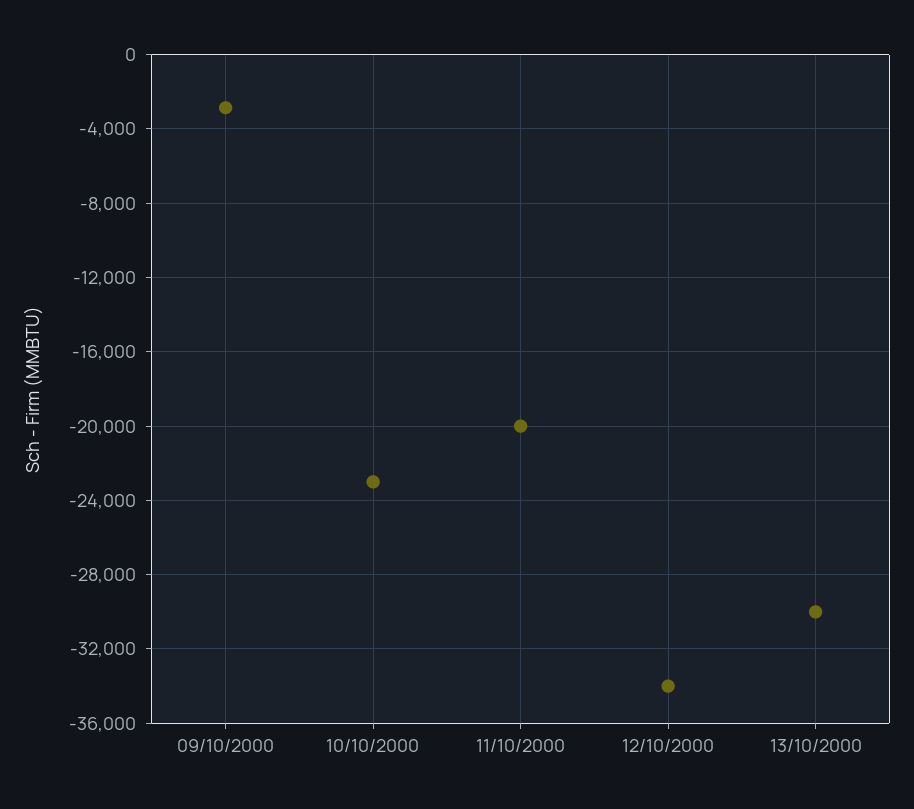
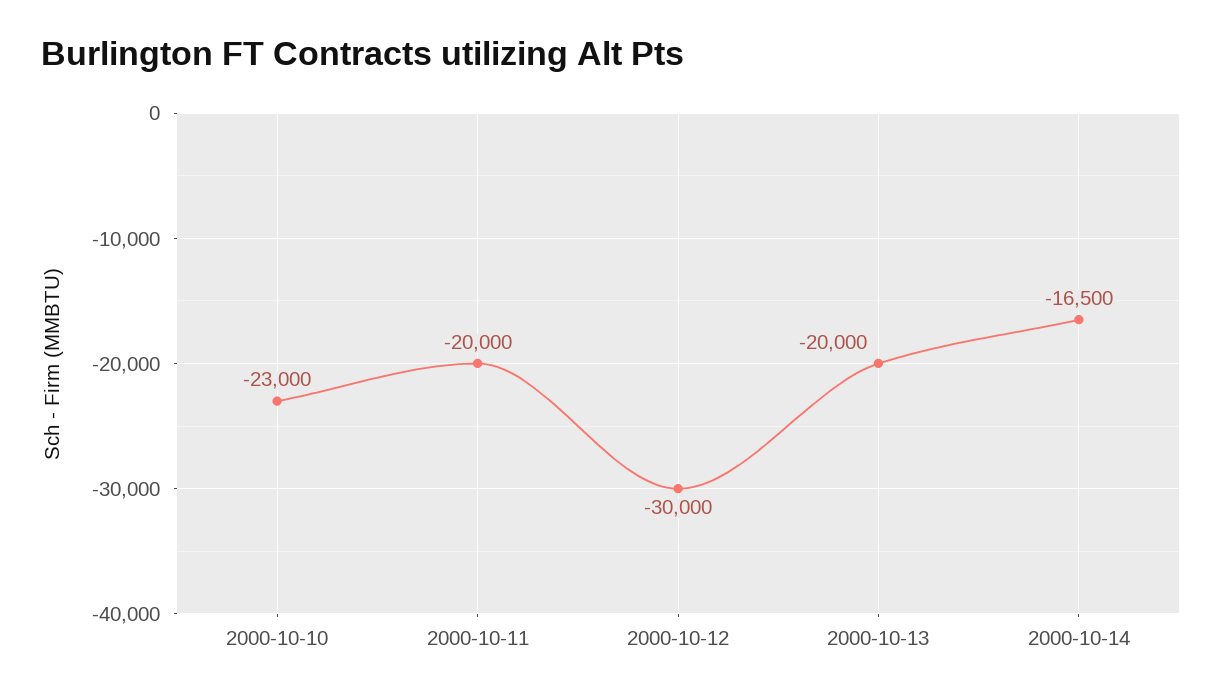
09/10/2000: -3000 -> none
12/10/2000: -34000 -> -30000
13/10/2000: -30000 -> -20000
2000-10-14: none -> -16500

